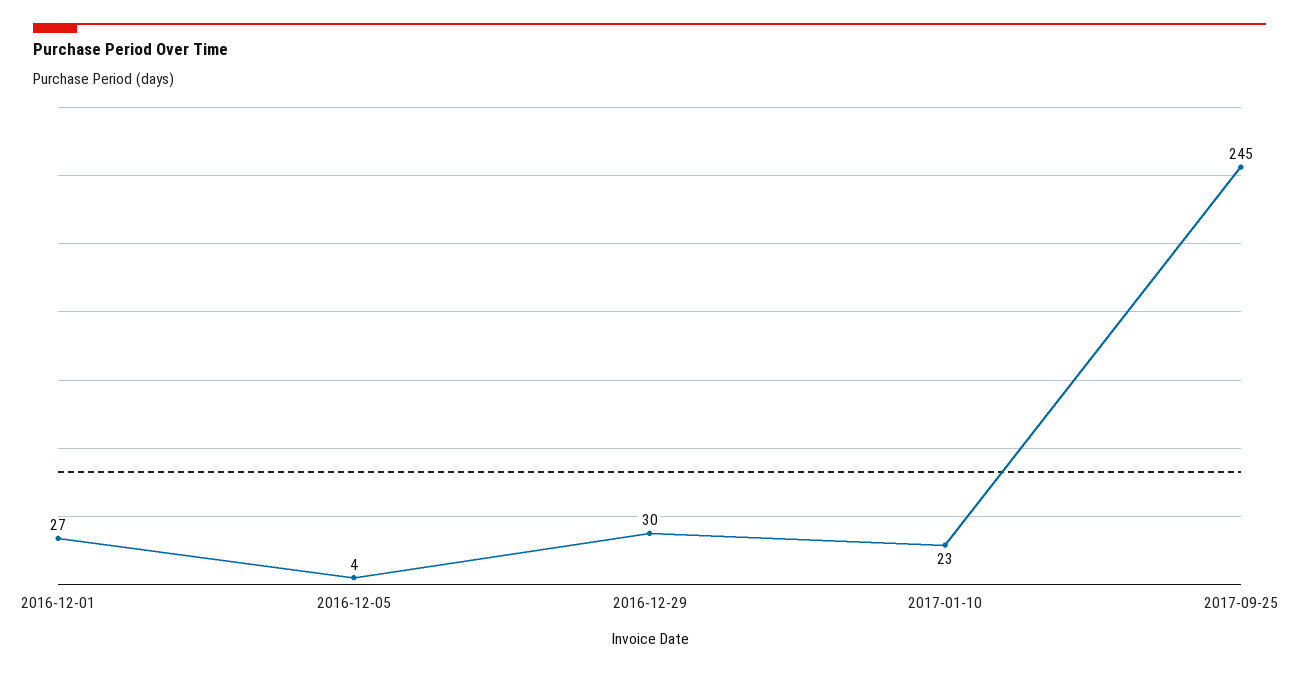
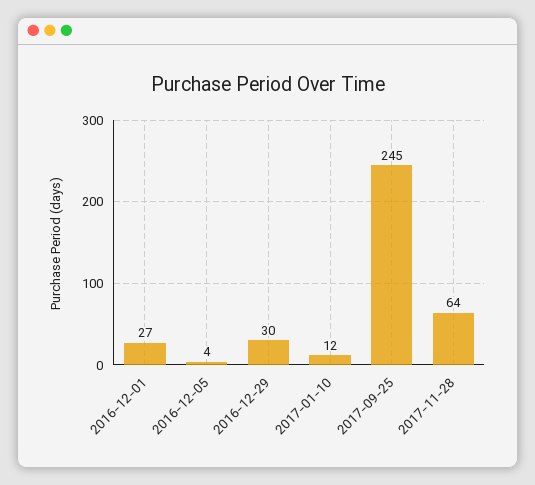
2017-01-10: 23 -> 12
2017-11-28: none -> 64

